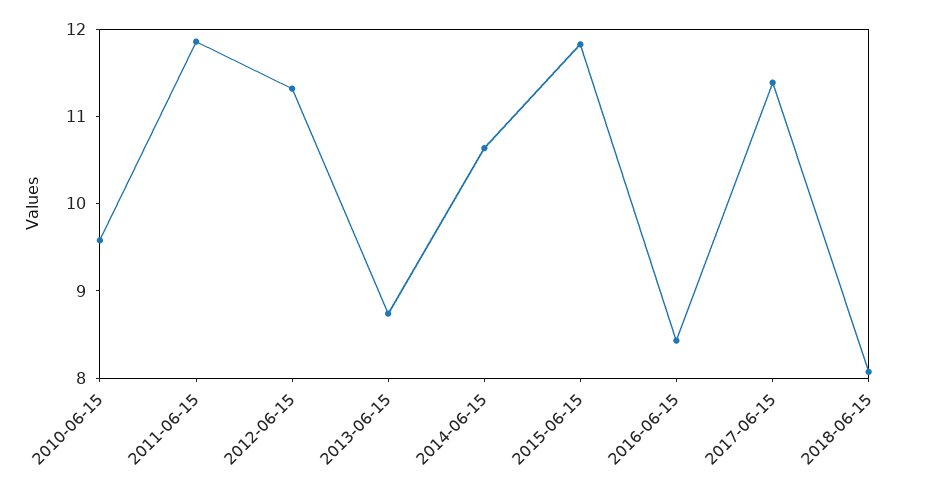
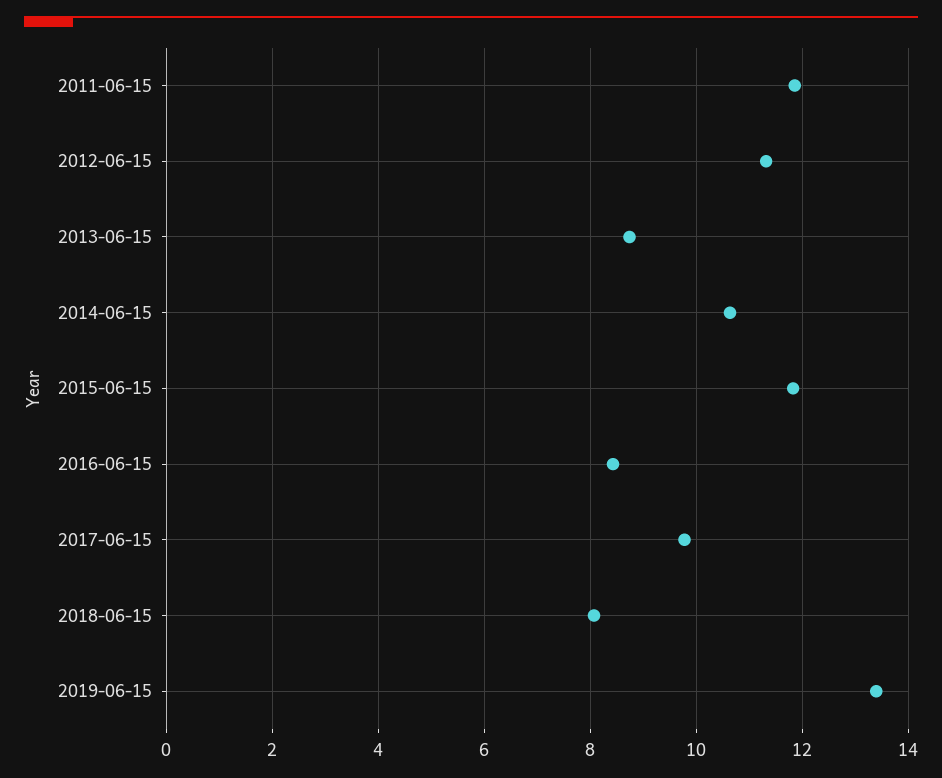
2010-06-15: 9.6 -> none
2017-06-15: 11.4 -> 9.8
2019-06-15: none -> 13.4

